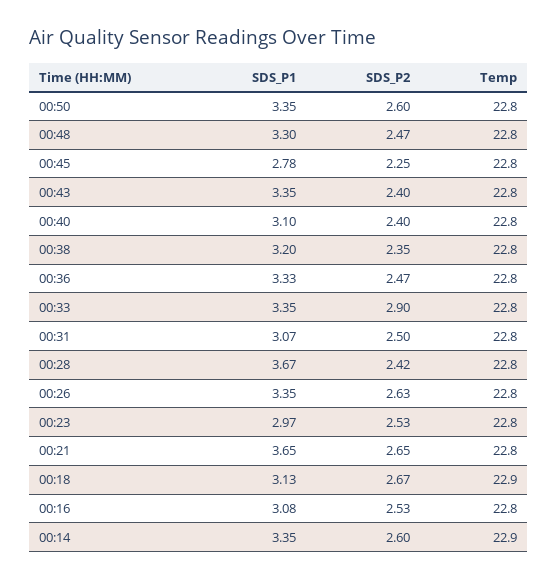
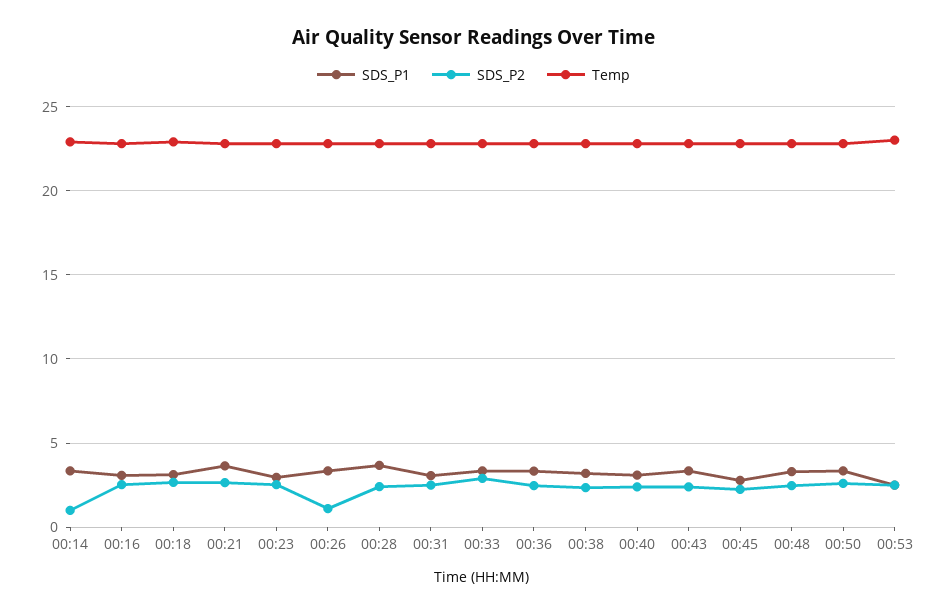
SDS_P2, 00:26: 2.63 -> 1
SDS_P2, 00:14: 2.6 -> 1
SDS_P1, 00:53: none -> 2.5
SDS_P2, 00:53: none -> 2.5
Temp, 00:53: none -> 23

